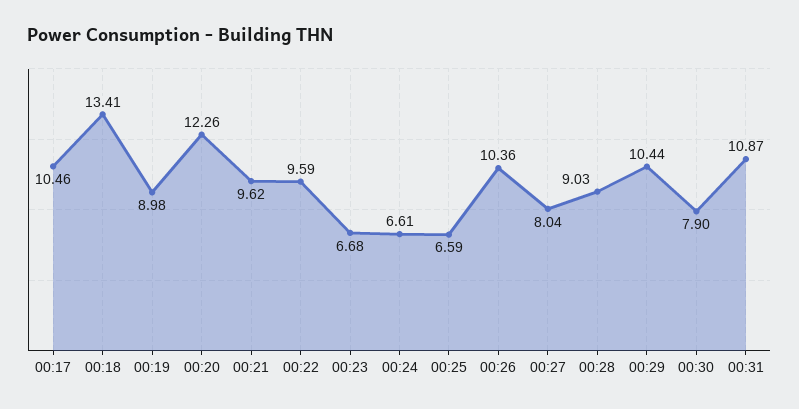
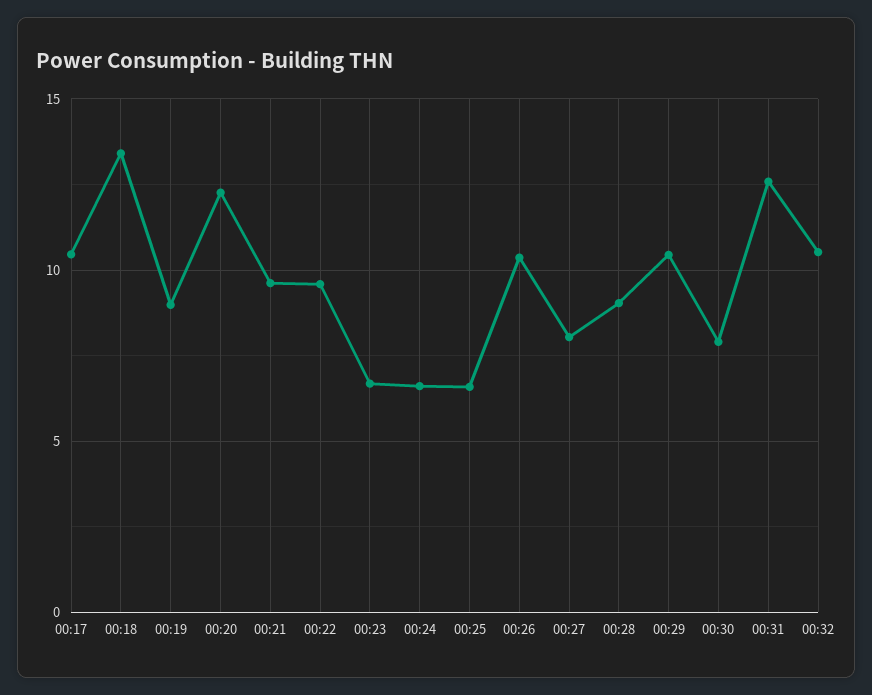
00:31: 10.87 -> 12.5
00:32: none -> 10.5

